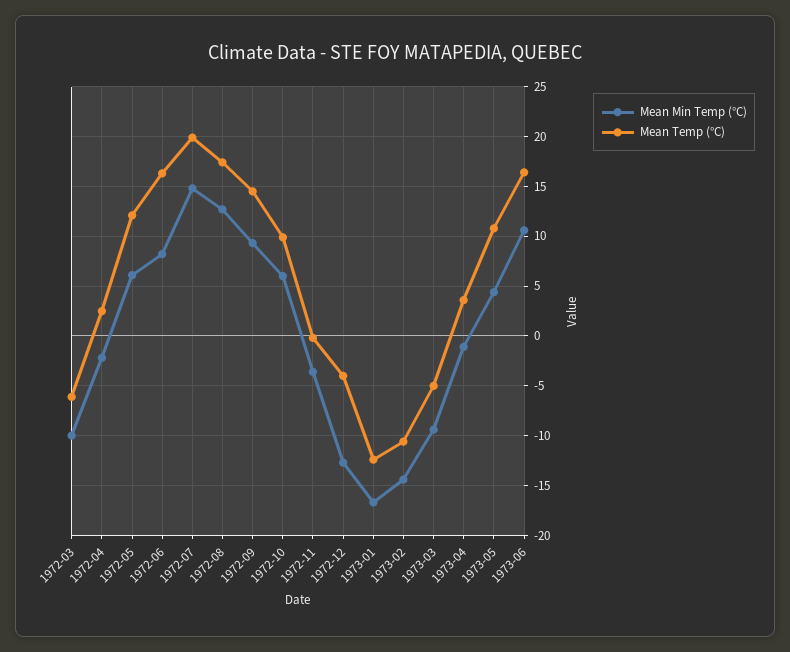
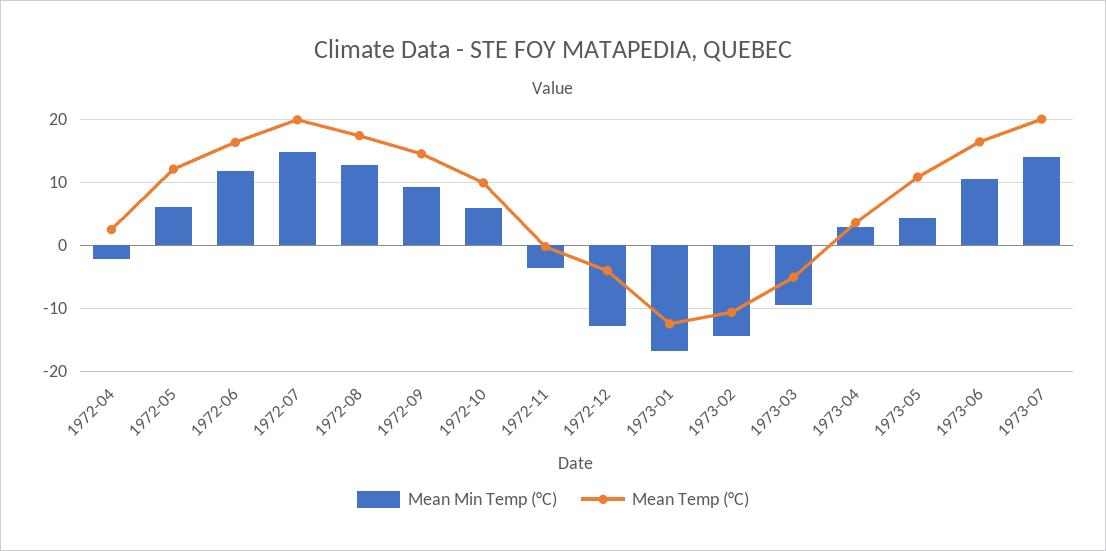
Mean Min Temp (°C), 1972-03: -10 -> none
Mean Temp (°C), 1972-03: -6 -> none
Mean Min Temp (°C), 1972-06: 8 -> 12
Mean Min Temp (°C), 1973-04: -1 -> 3
Mean Min Temp (°C), 1973-07: none -> 14
Mean Temp (°C), 1973-07: none -> 20

